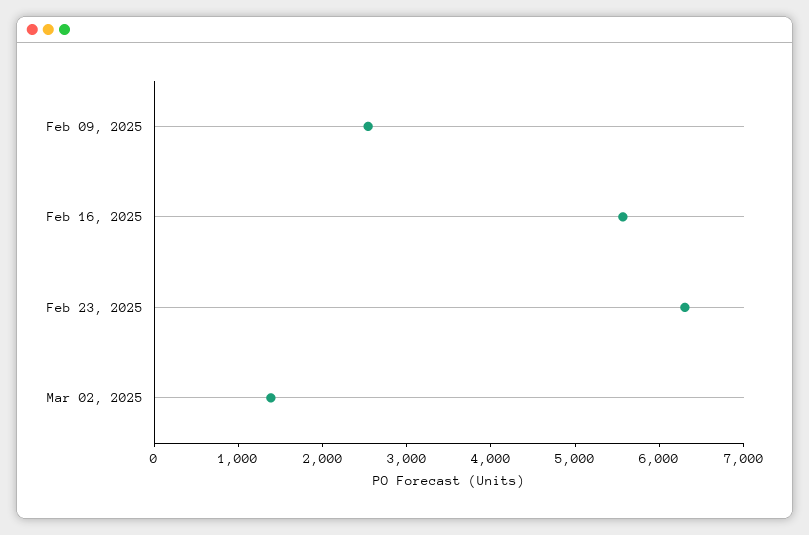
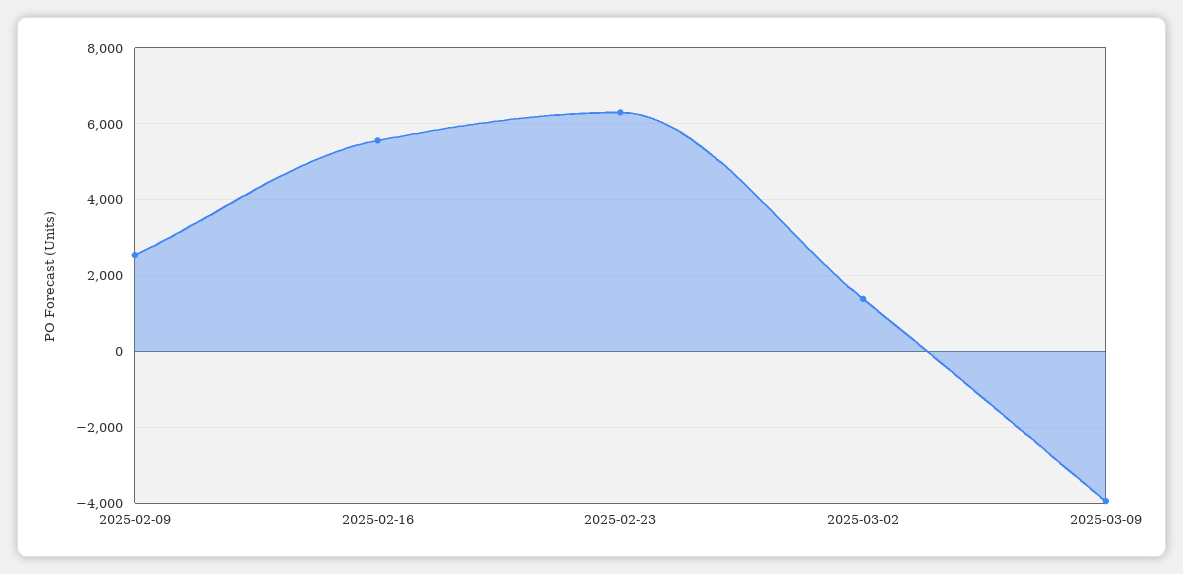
2025-03-09: none -> -4000

